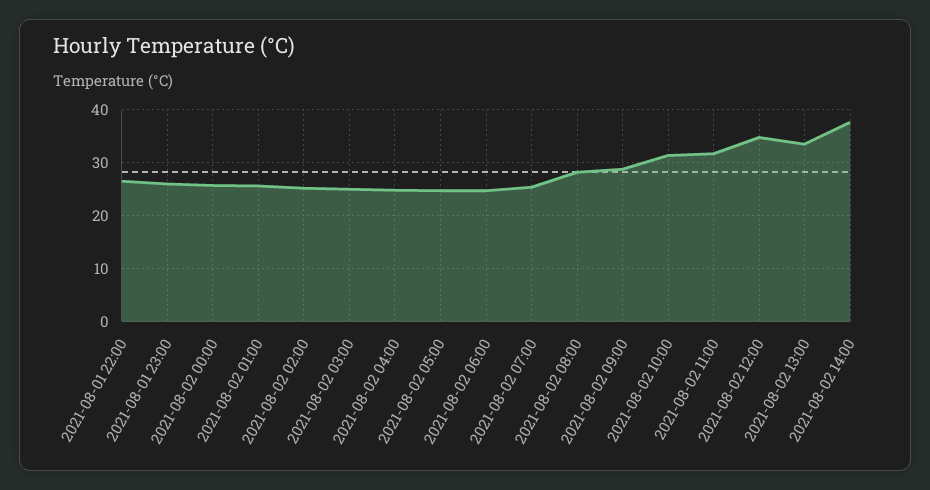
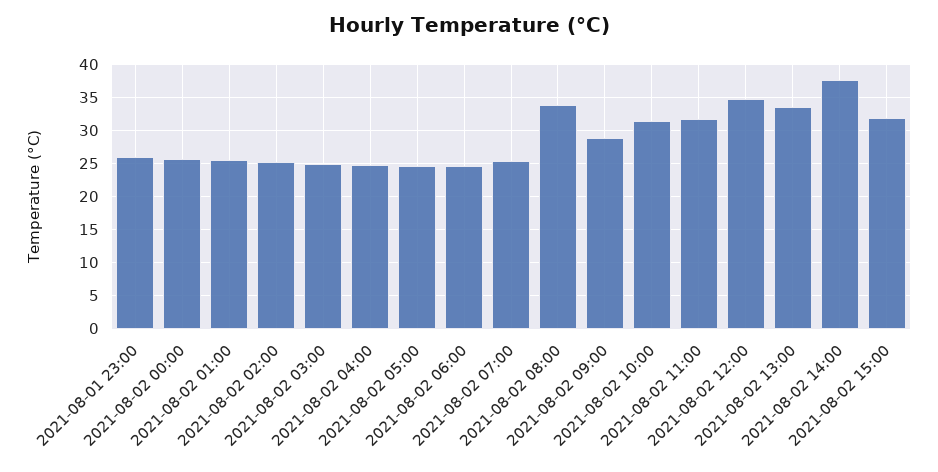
2021-08-01 22:00: 26 -> none
2021-08-02 08:00: 28 -> 34
2021-08-02 15:00: none -> 32

